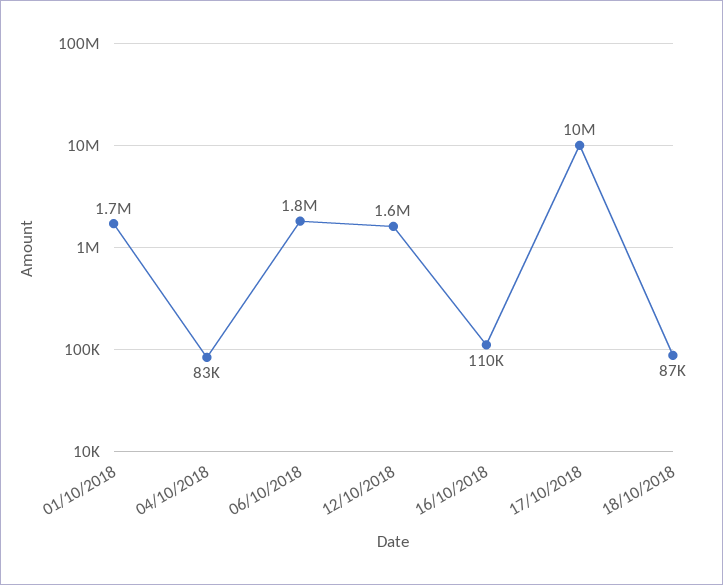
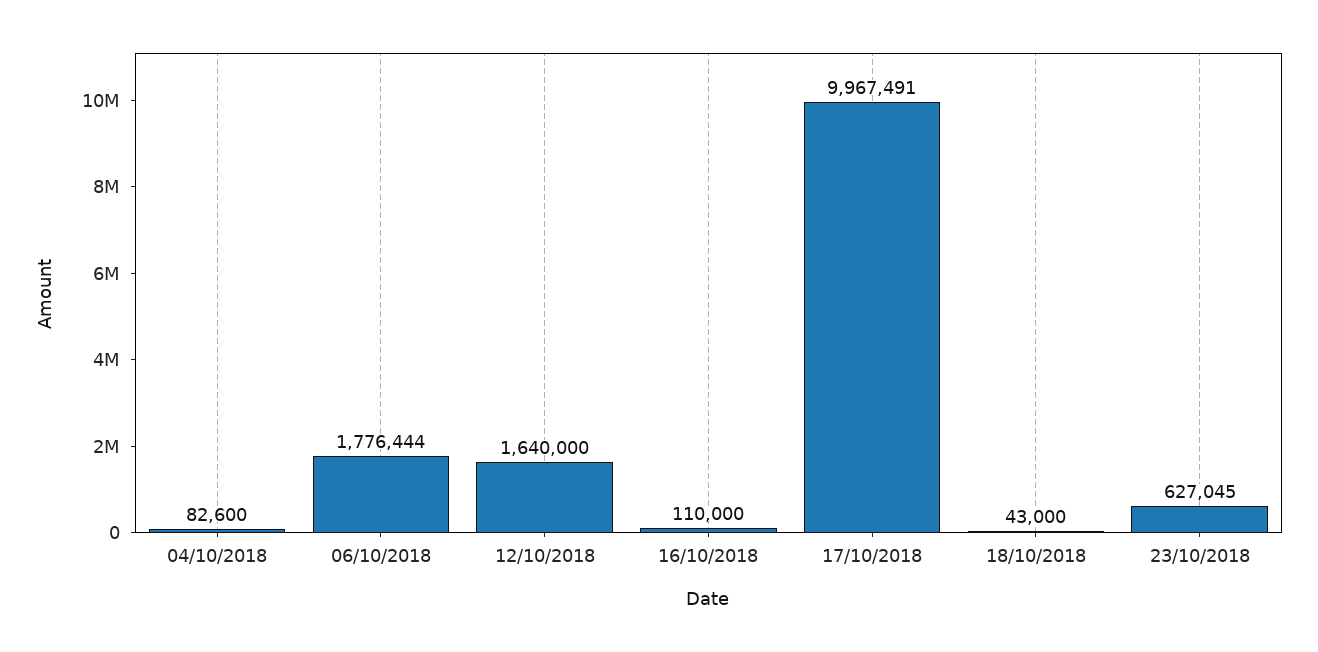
01/10/2018: 1700000 -> none
18/10/2018: 87000 -> 43000
23/10/2018: none -> 627045

